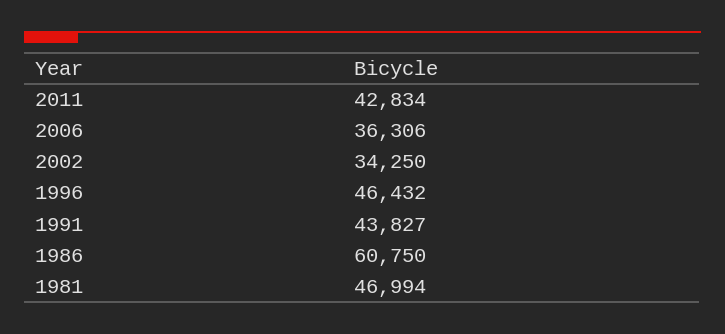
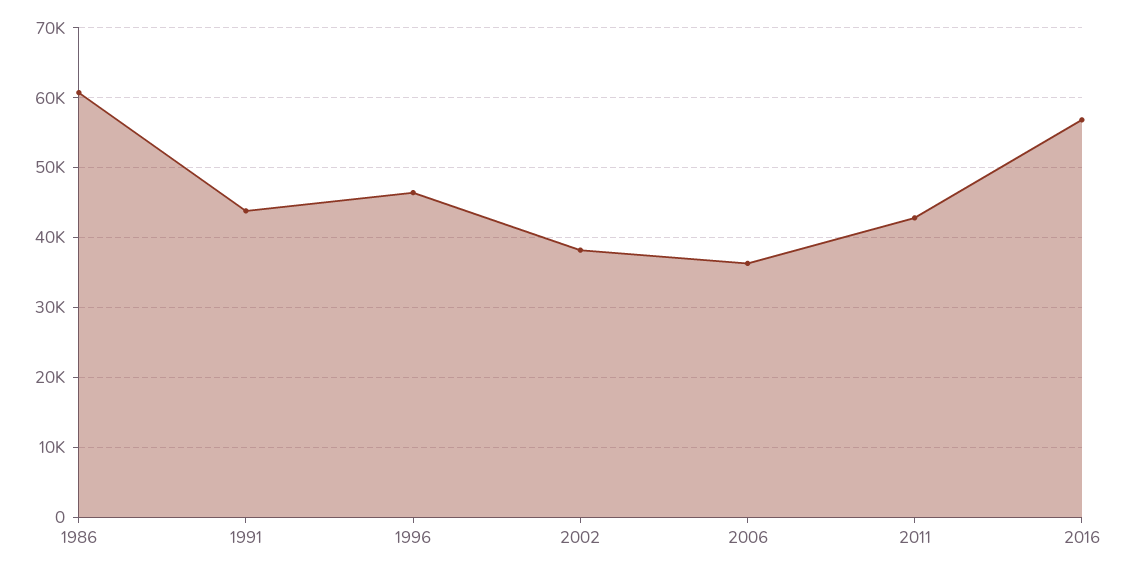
2002: 34250 -> 38000
1981: 46994 -> none
2016: none -> 57000

